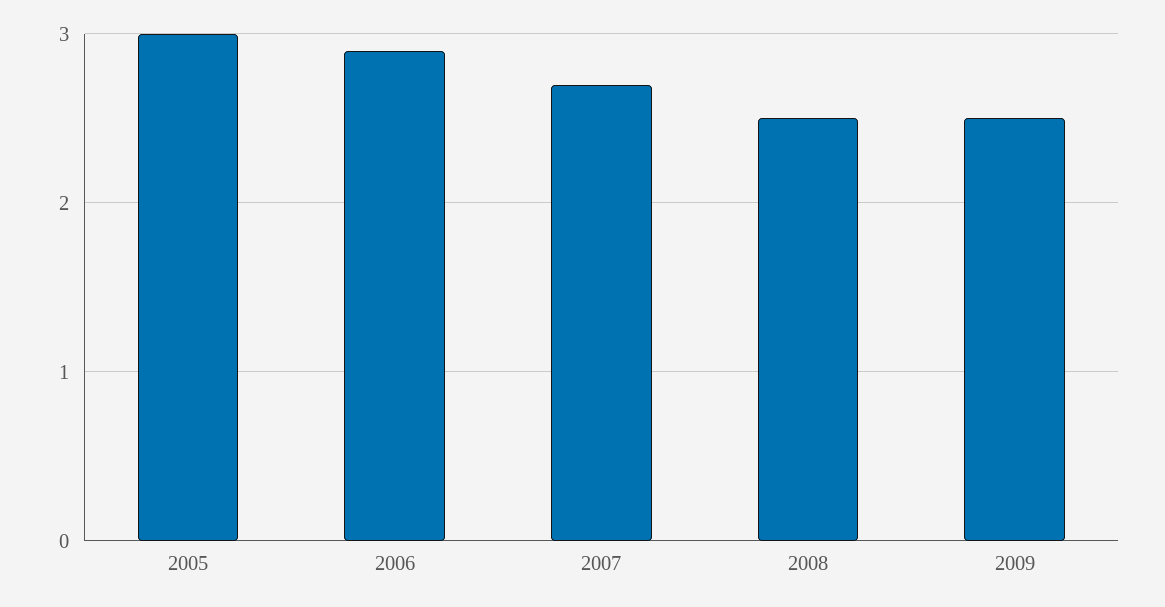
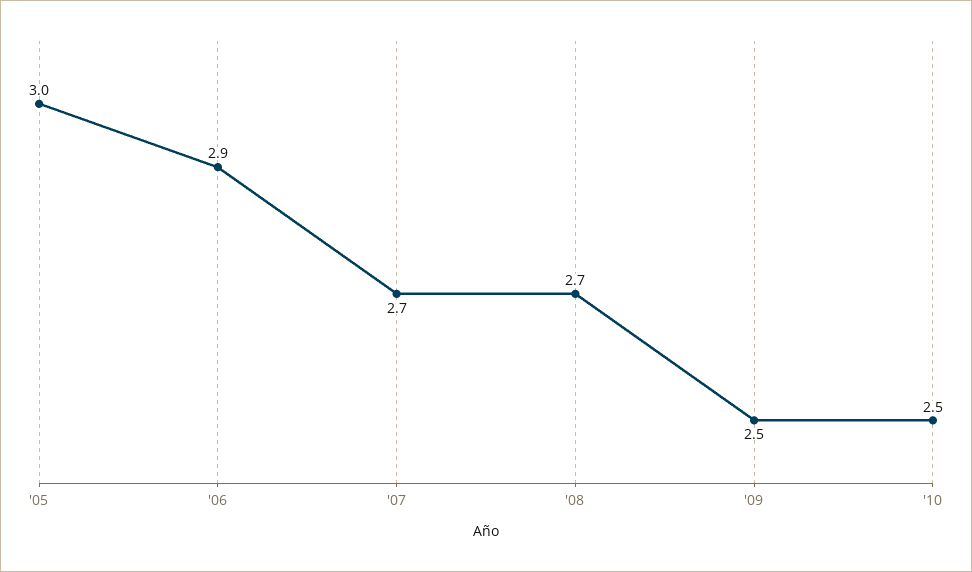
2008: 2.5 -> 2.7
'10: none -> 2.5

